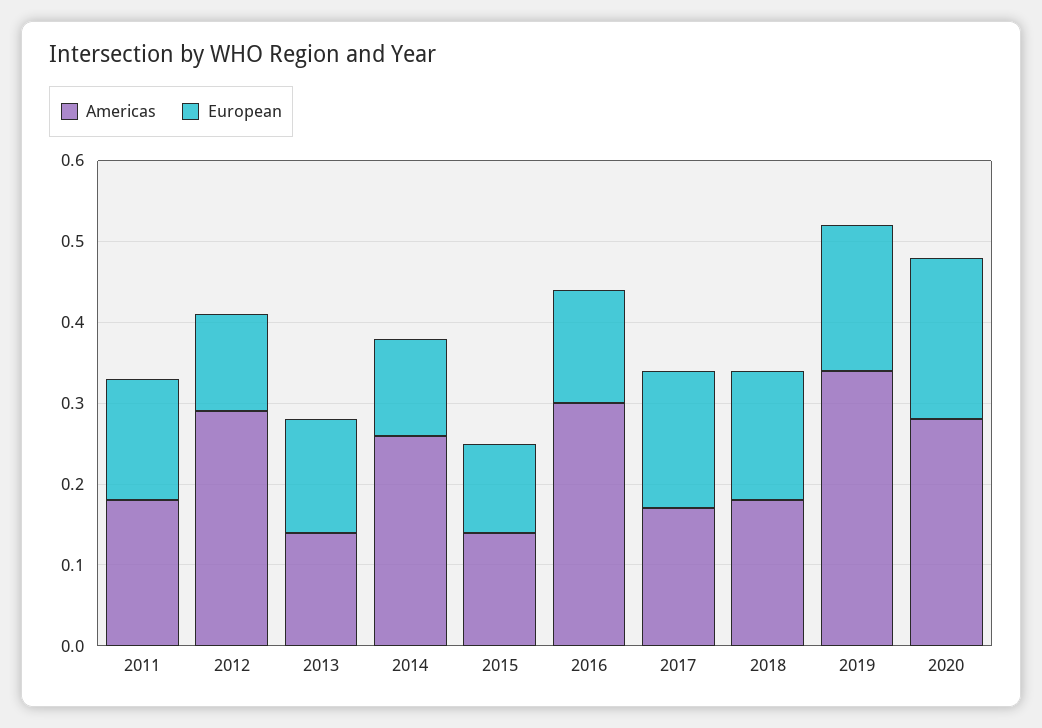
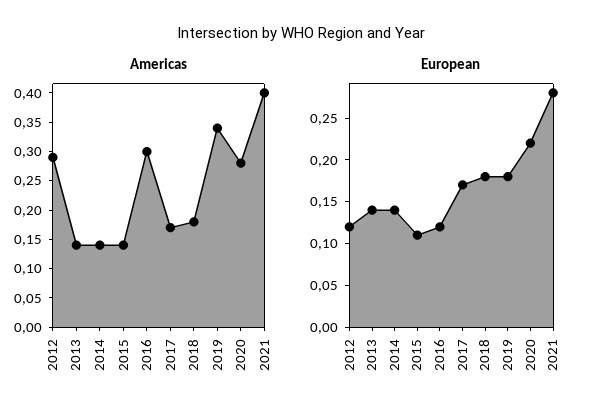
Americas, 2011: 0.18 -> none
European, 2011: 0.15 -> none
Americas, 2014: 0.26 -> 0.15
European, 2014: 0.12 -> 0.14
European, 2016: 0.14 -> 0.12
European, 2018: 0.16 -> 0.18
European, 2020: 0.2 -> 0.22
Americas, 2021: none -> 0.4
European, 2021: none -> 0.28

